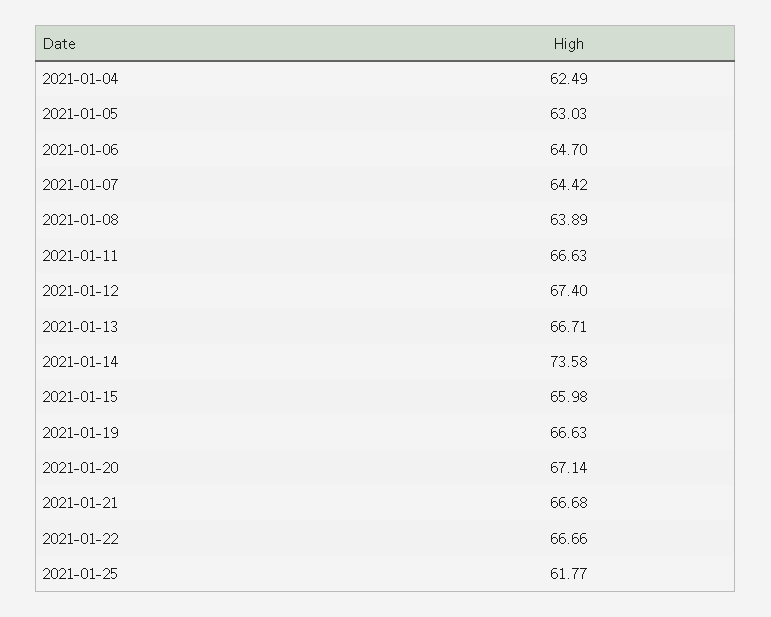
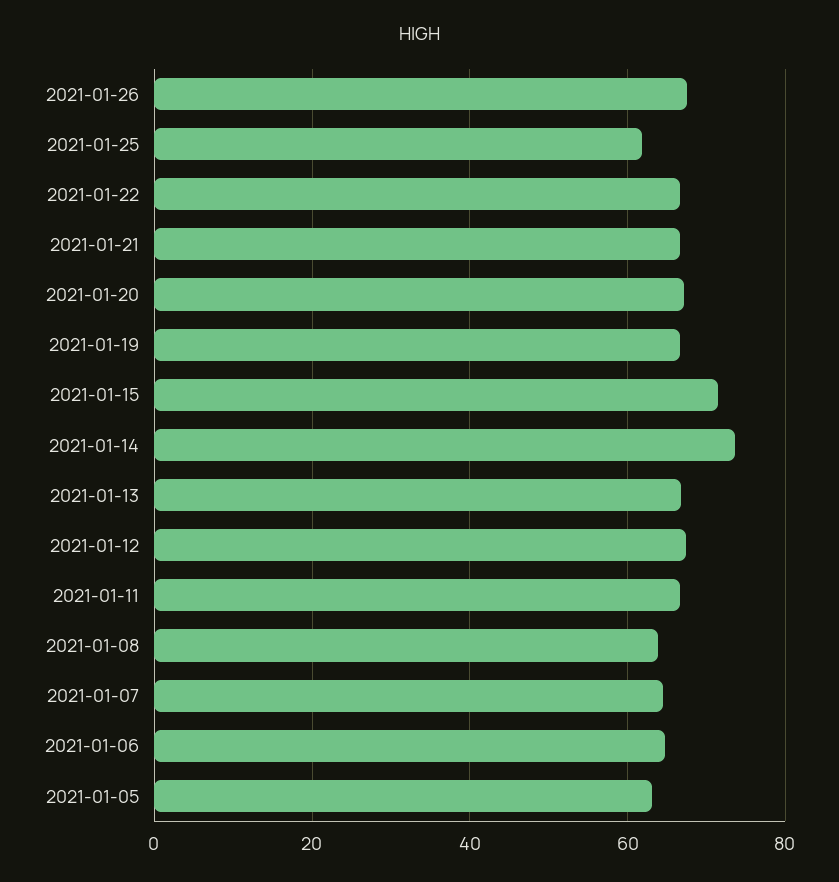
2021-01-04: 62.49 -> none
2021-01-15: 65.98 -> 72
2021-01-26: none -> 68

